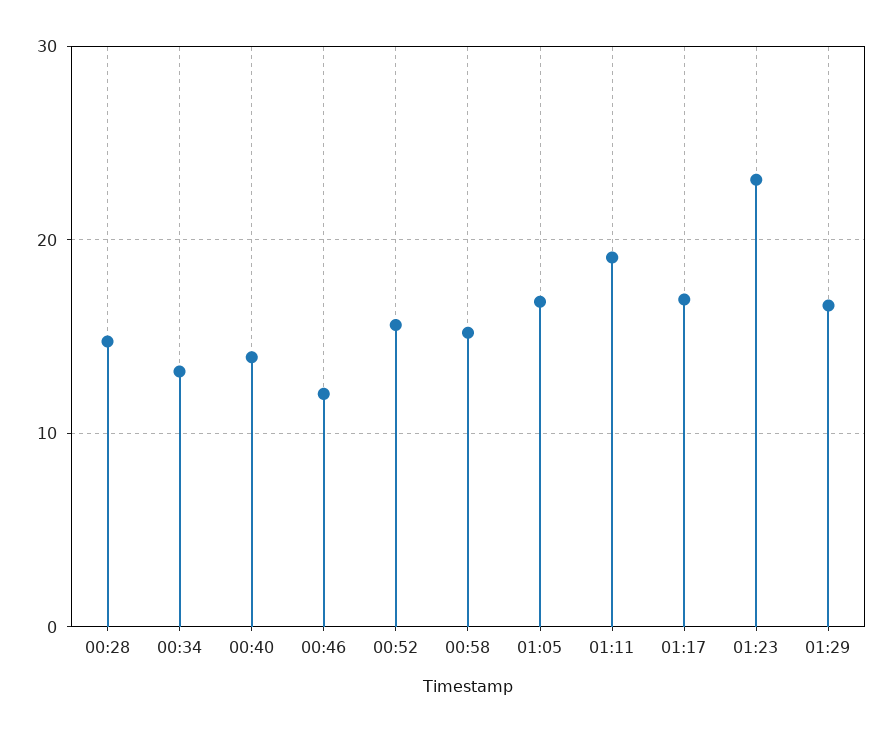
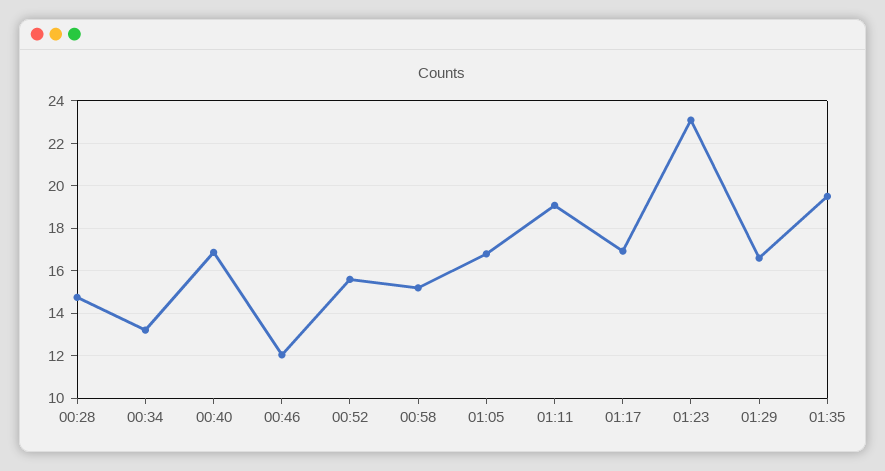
00:40: 14 -> 17
01:35: none -> 19.5

